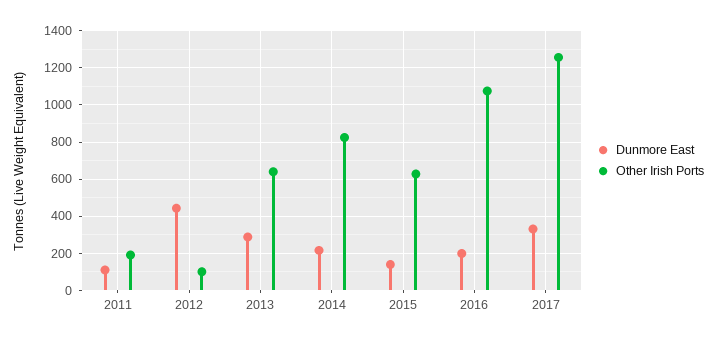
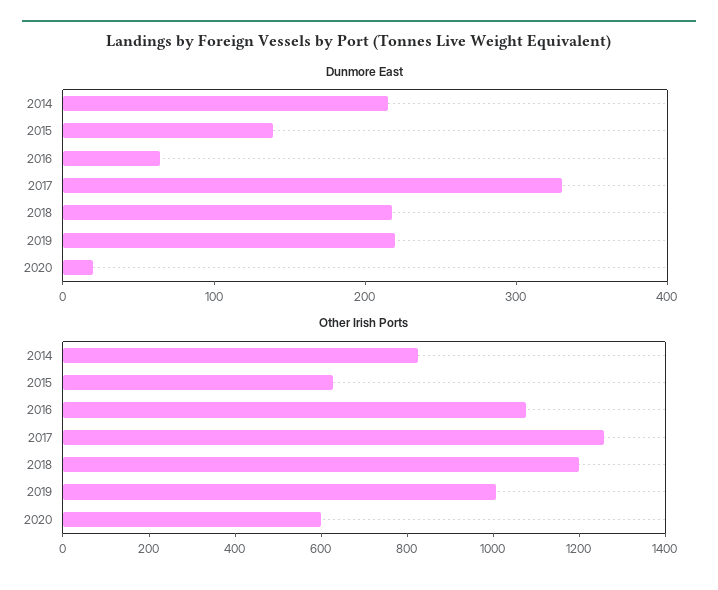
Dunmore East, 2011: 100 -> none
Other Irish Ports, 2011: 200 -> none
Dunmore East, 2012: 450 -> none
Other Irish Ports, 2012: 100 -> none
Dunmore East, 2013: 300 -> none
Other Irish Ports, 2013: 650 -> none
Dunmore East, 2016: 200 -> 60
Dunmore East, 2018: none -> 220
Dunmore East, 2019: none -> 220
Dunmore East, 2020: none -> 20
Other Irish Ports, 2018: none -> 1200
Other Irish Ports, 2019: none -> 1000
Other Irish Ports, 2020: none -> 600

